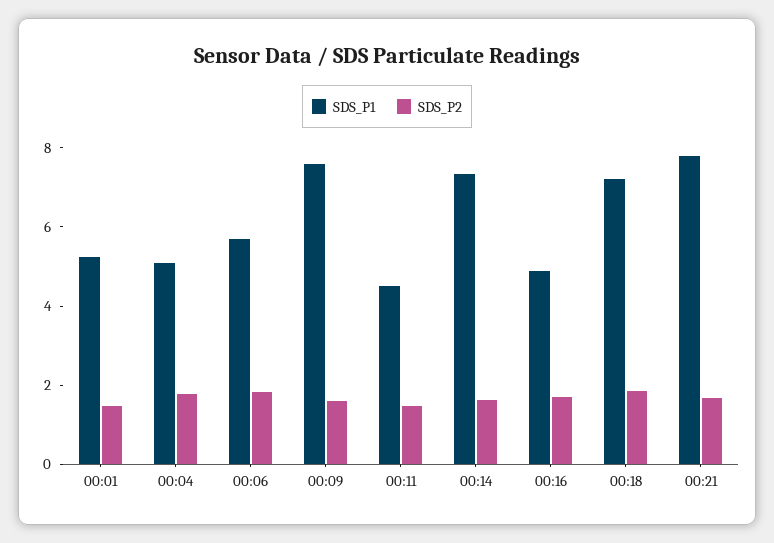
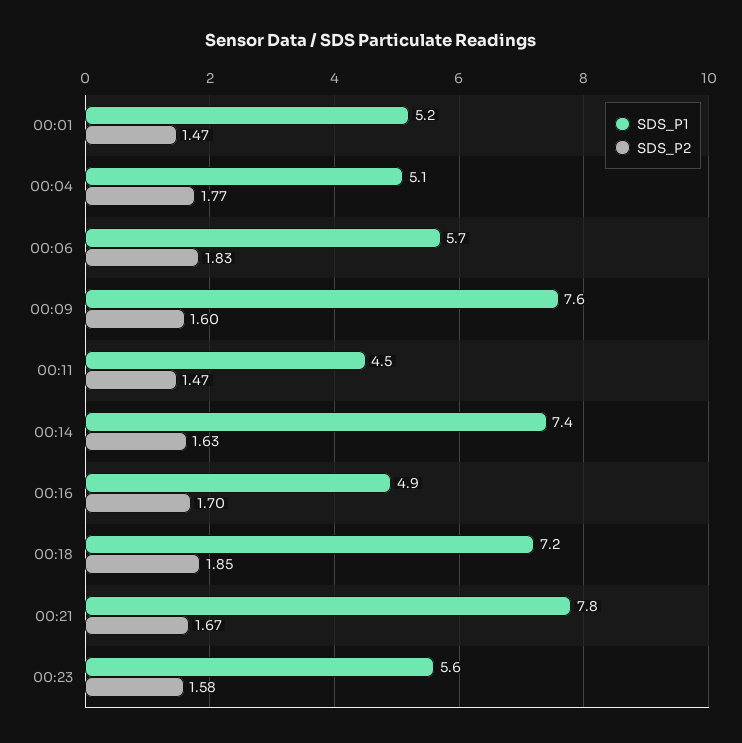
SDS_P1, 00:23: none -> 5.6
SDS_P2, 00:23: none -> 1.58

